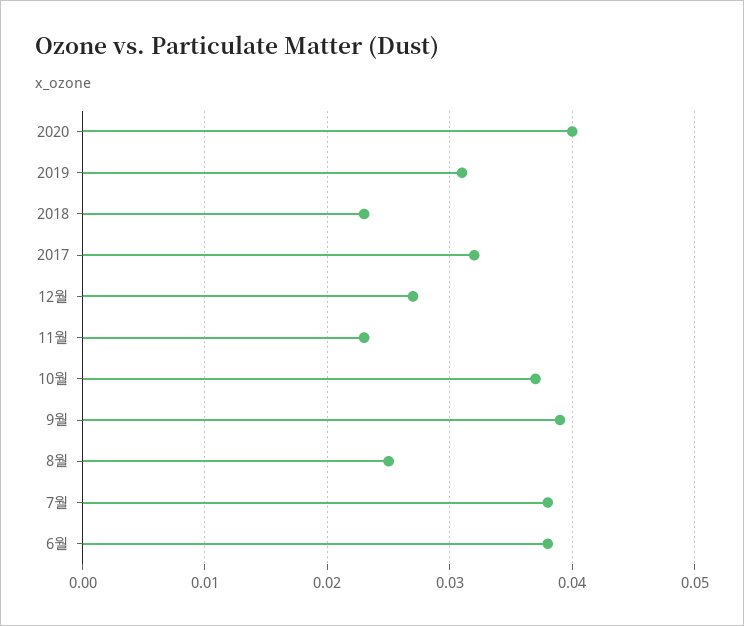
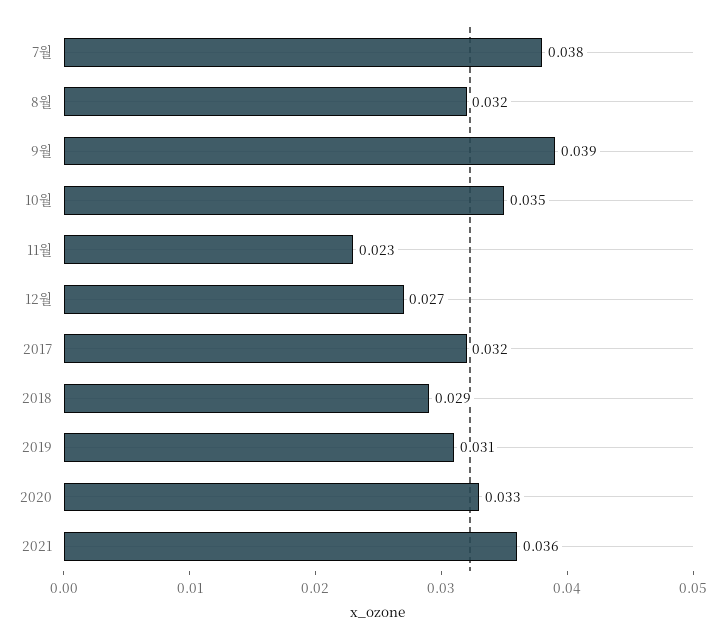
2020: 0.04 -> 0.033
2018: 0.023 -> 0.029
10월: 0.037 -> 0.035
8월: 0.025 -> 0.032
6월: 0.038 -> none
2021: none -> 0.036

